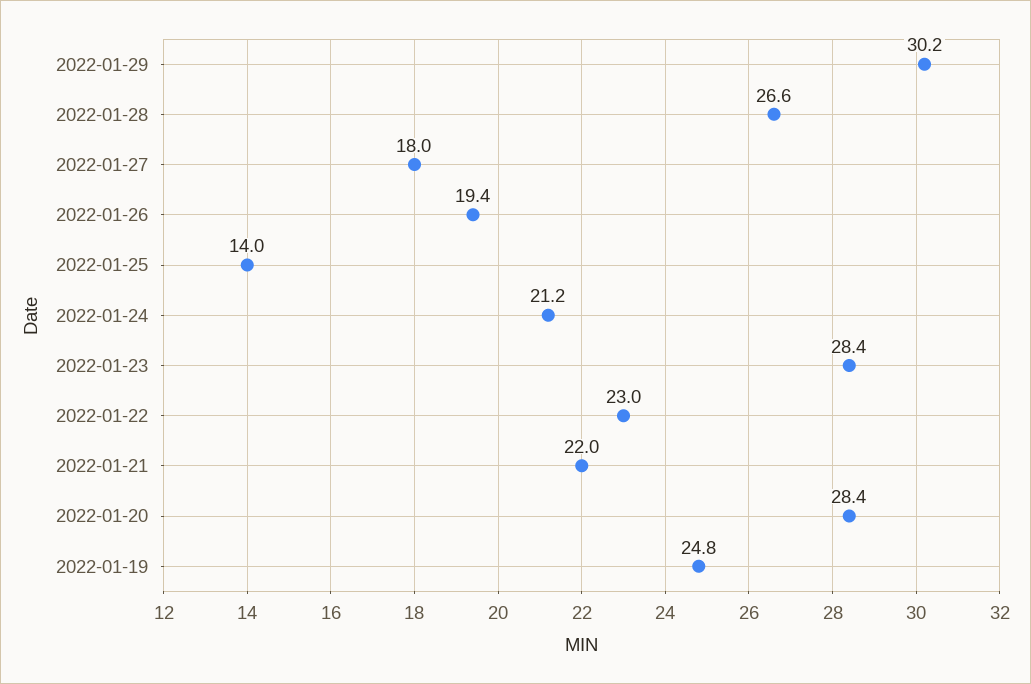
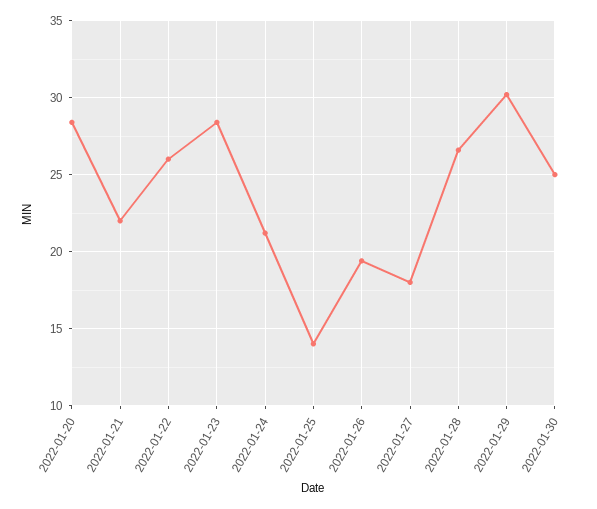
2022-01-22: 23 -> 26
2022-01-19: 24.8 -> none
2022-01-30: none -> 25

